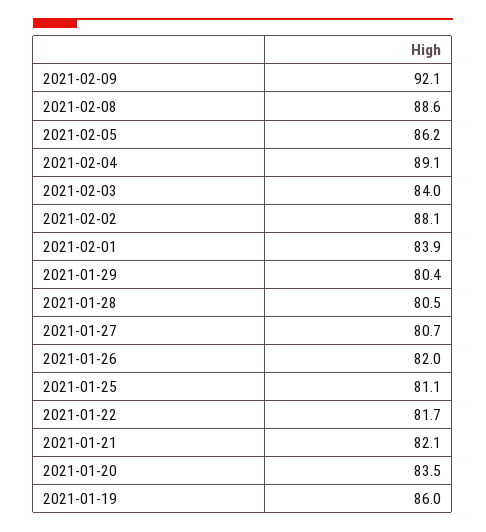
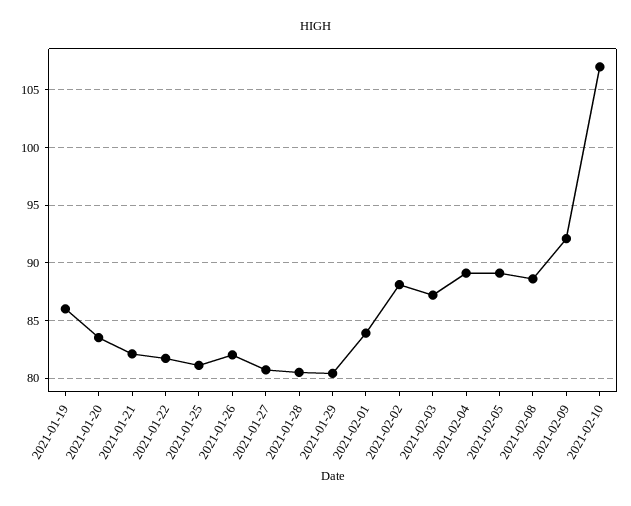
2021-02-05: 86.2 -> 89
2021-02-03: 84 -> 87
2021-02-10: none -> 107

